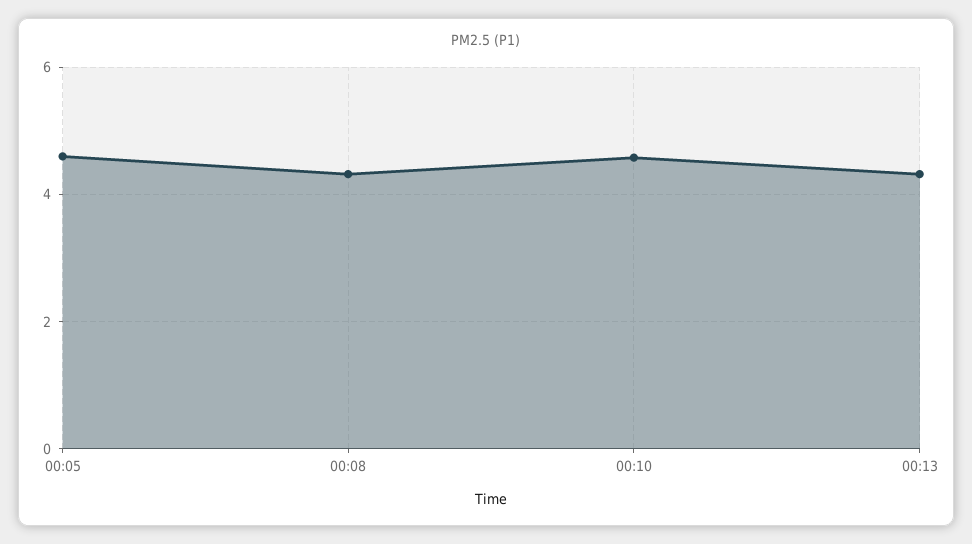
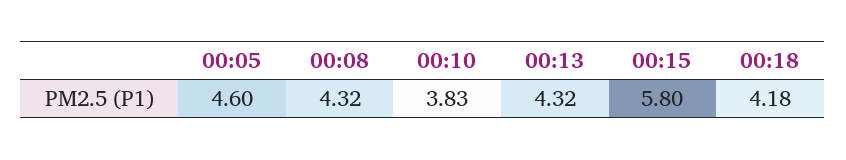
00:10: 4.6 -> 3.83
00:15: none -> 5.8
00:18: none -> 4.18

